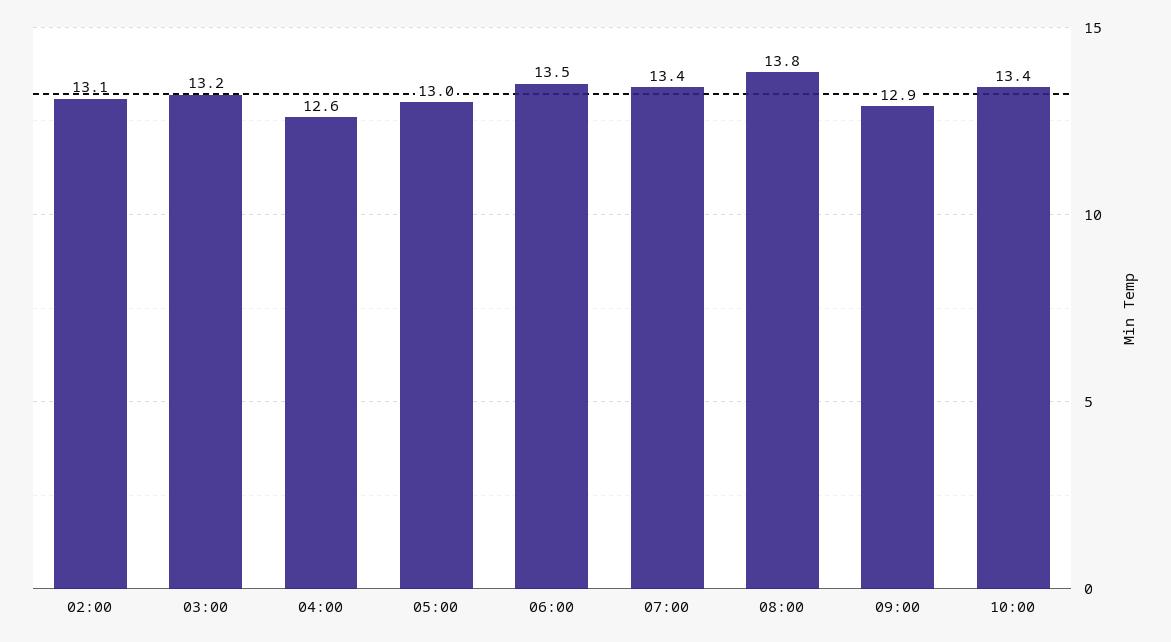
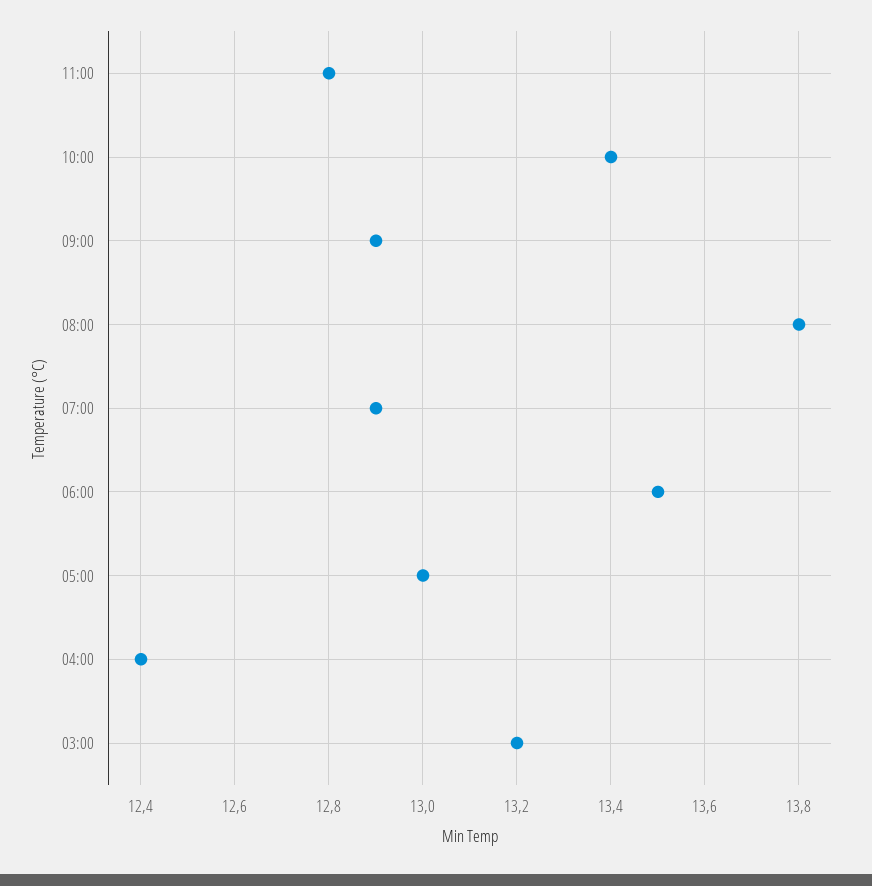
02:00: 13.1 -> none
04:00: 12.6 -> 12.4
07:00: 13.4 -> 12.9
11:00: none -> 12.8

